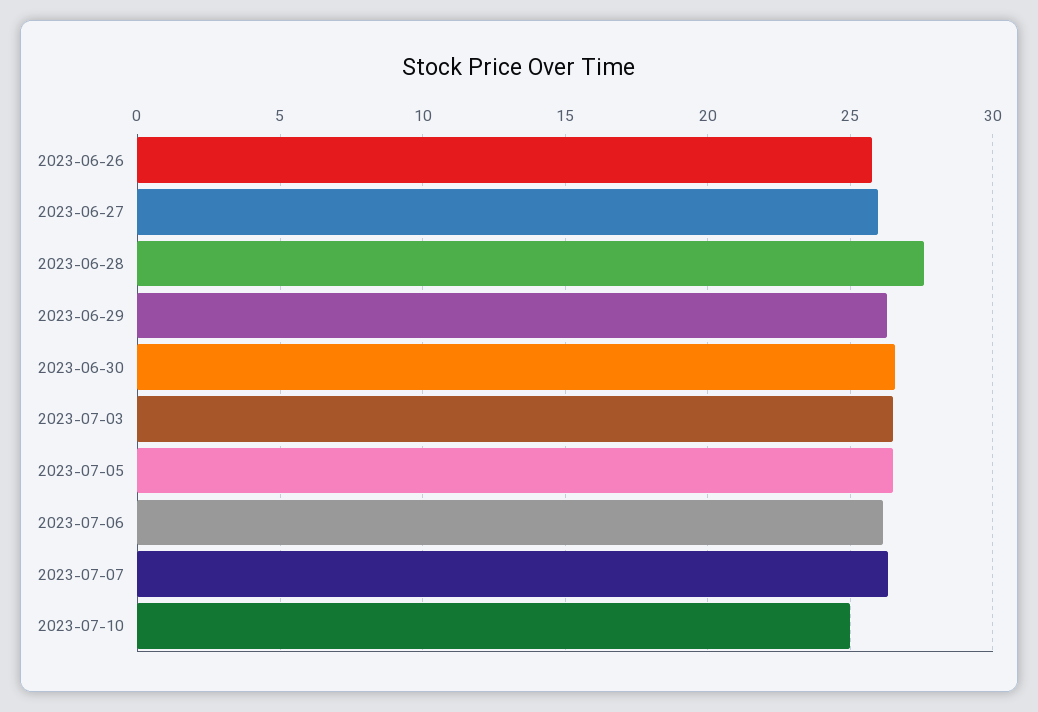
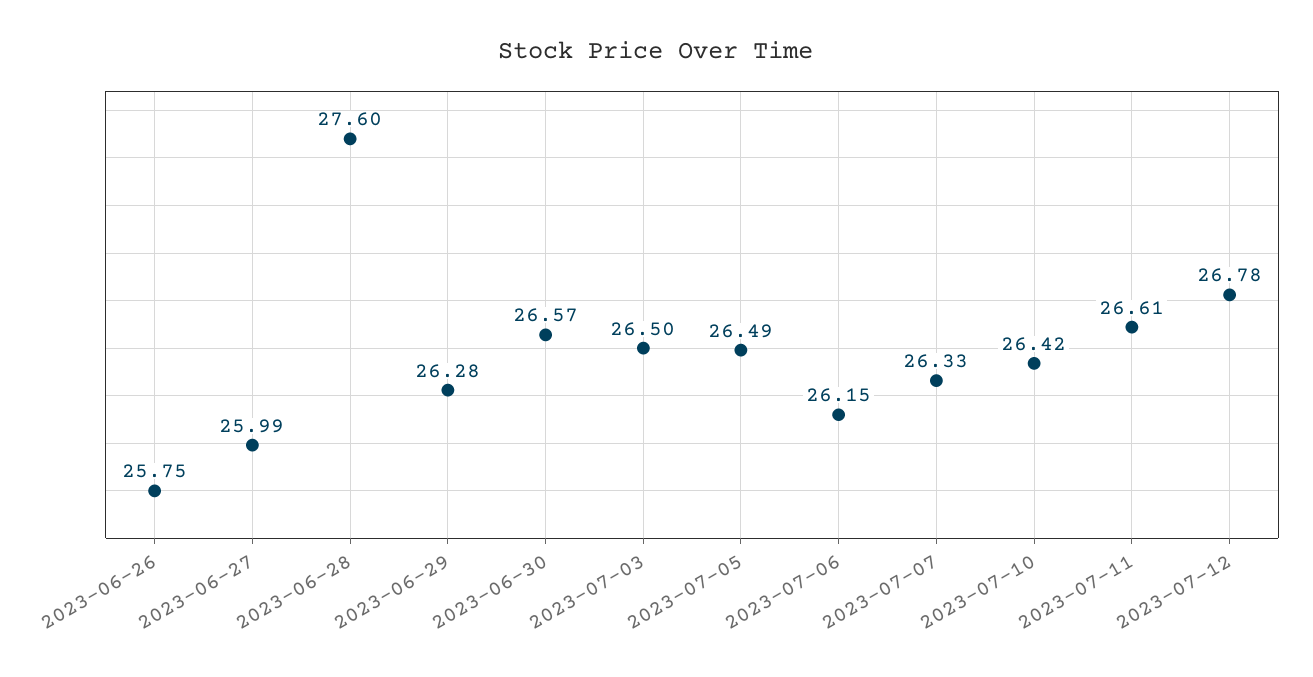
2023-07-10: 25 -> 26.42
2023-07-11: none -> 26.61
2023-07-12: none -> 26.78

